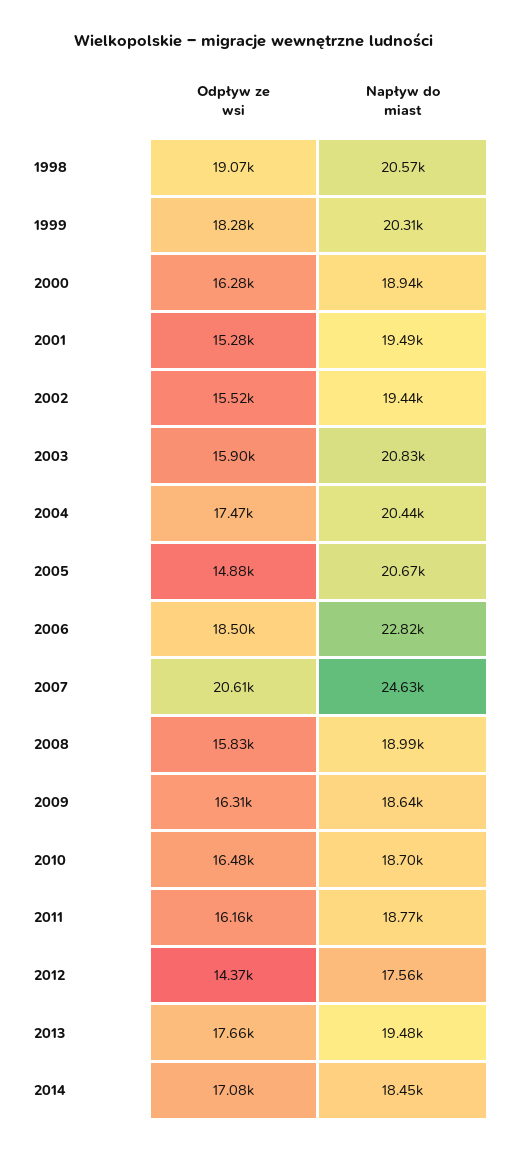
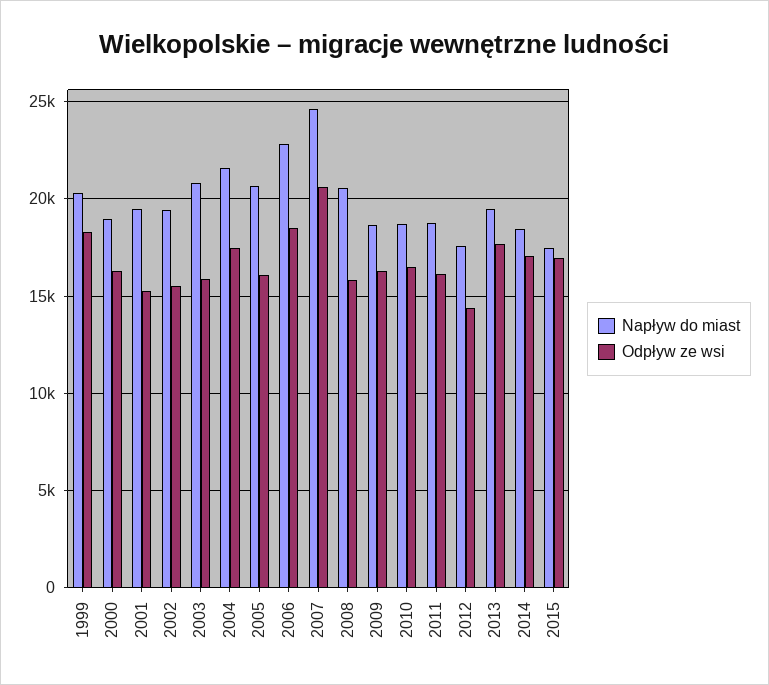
Odpływ ze wsi, 1998: 19070 -> none
Napływ do miast, 1998: 20570 -> none
Napływ do miast, 2004: 20440 -> 21500
Odpływ ze wsi, 2005: 14880 -> 16000
Napływ do miast, 2008: 18990 -> 20500
Napływ do miast, 2015: none -> 17500
Odpływ ze wsi, 2015: none -> 17000

